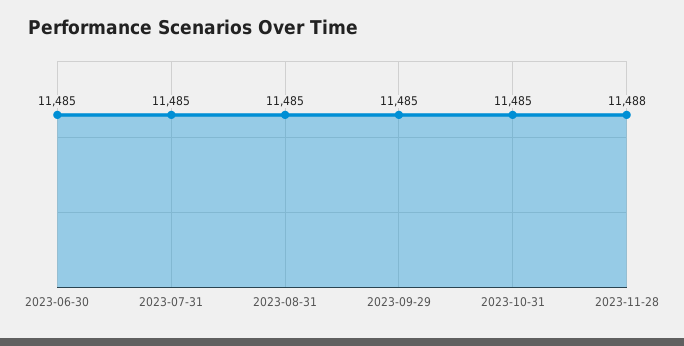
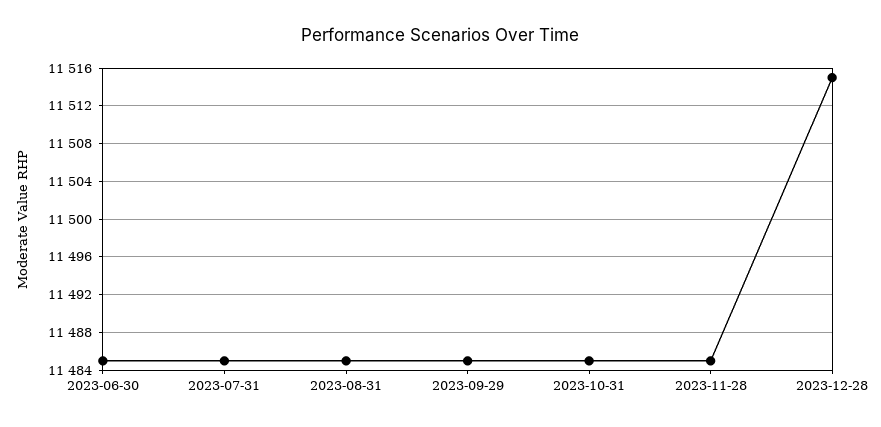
2023-11-28: 11488 -> 11485
2023-12-28: none -> 11515

